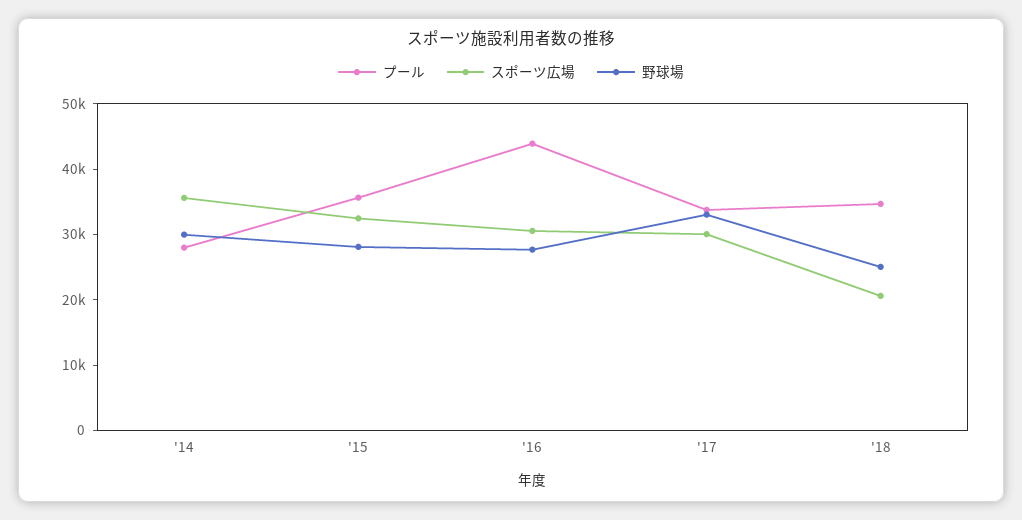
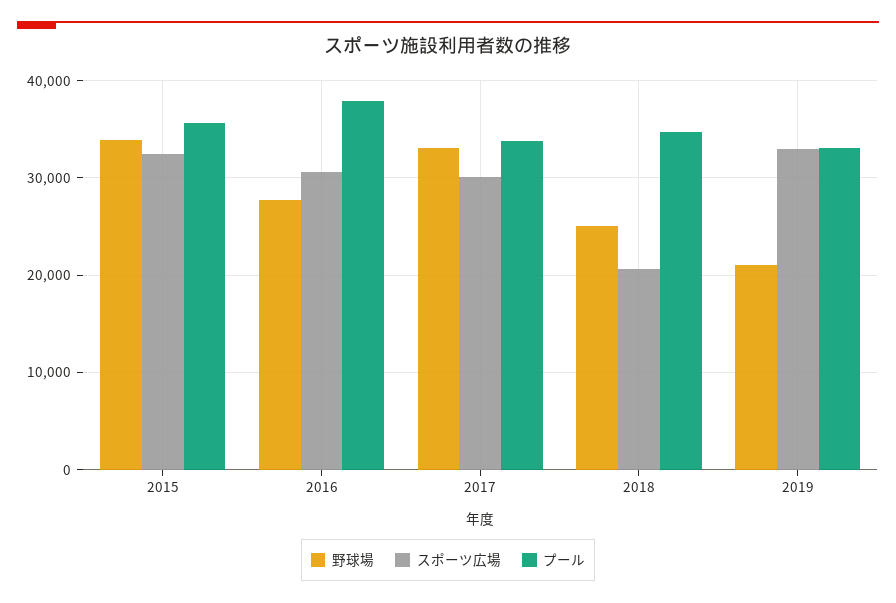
プール, '14: 28000 -> none
スポーツ広場, '14: 36000 -> none
野球場, '14: 30000 -> none
野球場, '15: 28000 -> 34000
プール, '16: 44000 -> 38000
野球場, 2019: none -> 21000
スポーツ広場, 2019: none -> 33000
プール, 2019: none -> 33000

